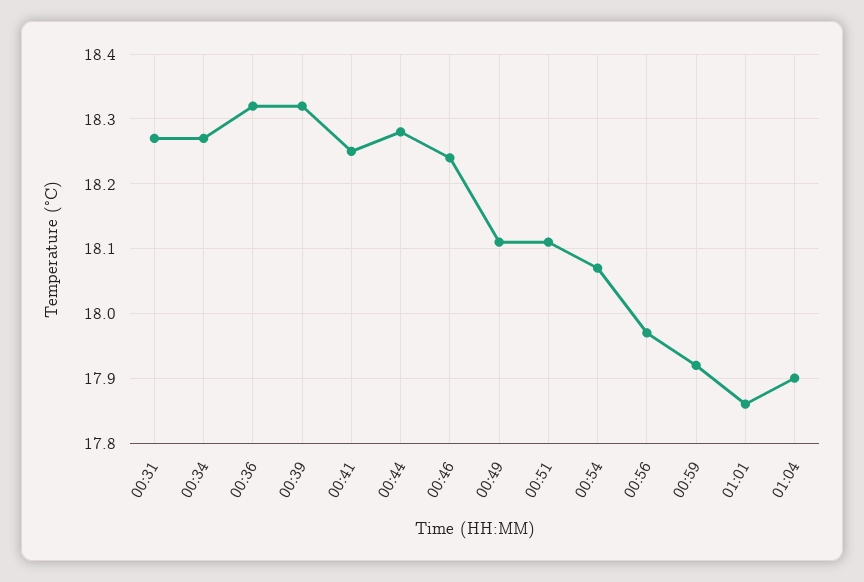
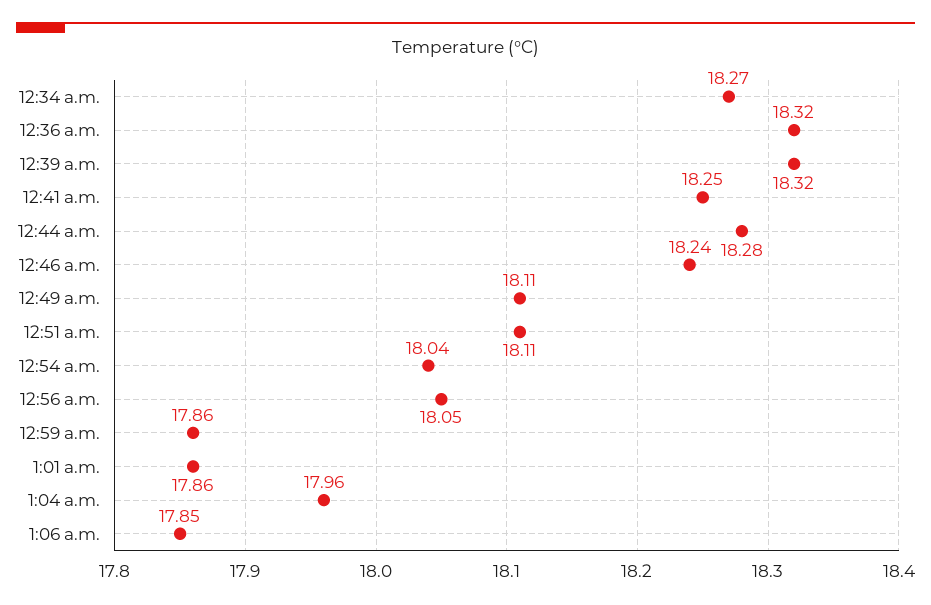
00:31: 18.27 -> none
00:54: 18.07 -> 18.04
00:56: 17.97 -> 18.05
00:59: 17.92 -> 17.86
01:04: 17.9 -> 17.96
1:06 a.m.: none -> 17.85

